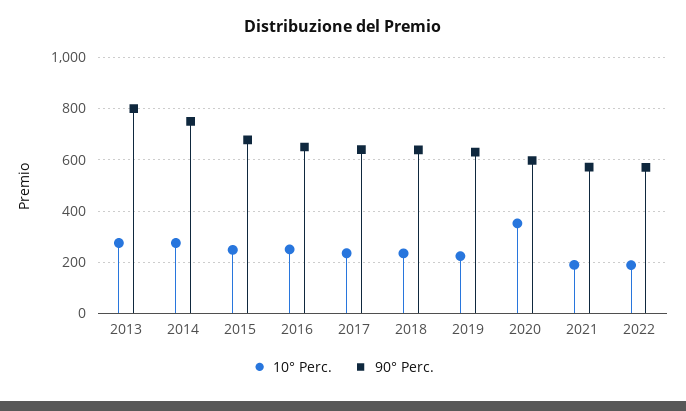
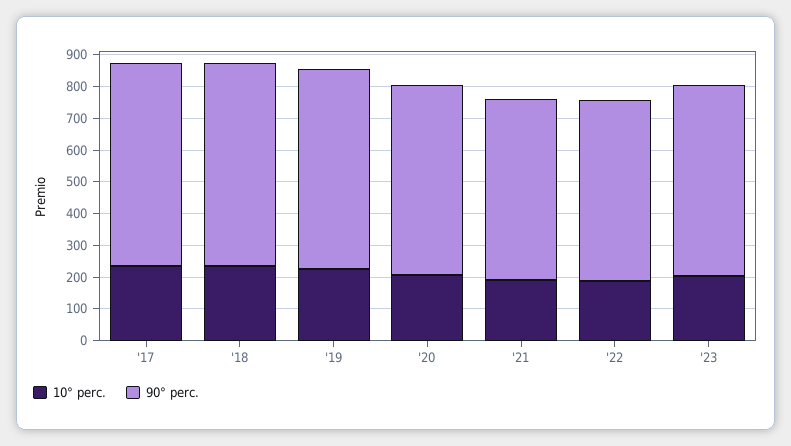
10° Perc., 2013: 275 -> none
90° Perc., 2013: 800 -> none
10° Perc., 2014: 275 -> none
90° Perc., 2014: 750 -> none
10° Perc., 2015: 250 -> none
90° Perc., 2015: 675 -> none
10° Perc., 2016: 250 -> none
90° Perc., 2016: 650 -> none
10° Perc., 2020: 350 -> 200
10° Perc., '23: none -> 200
90° Perc., '23: none -> 600

